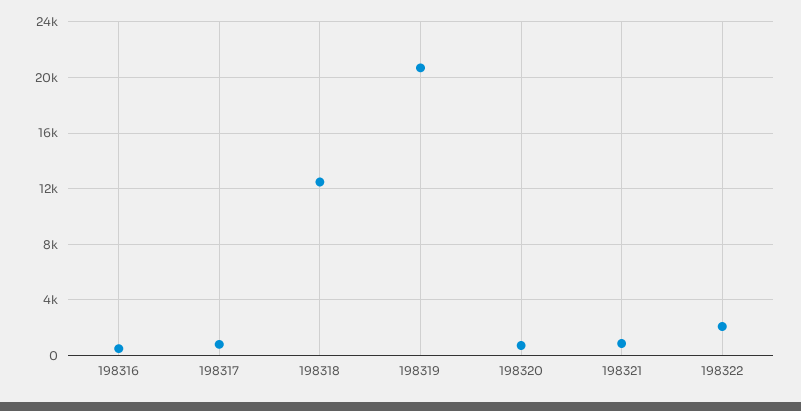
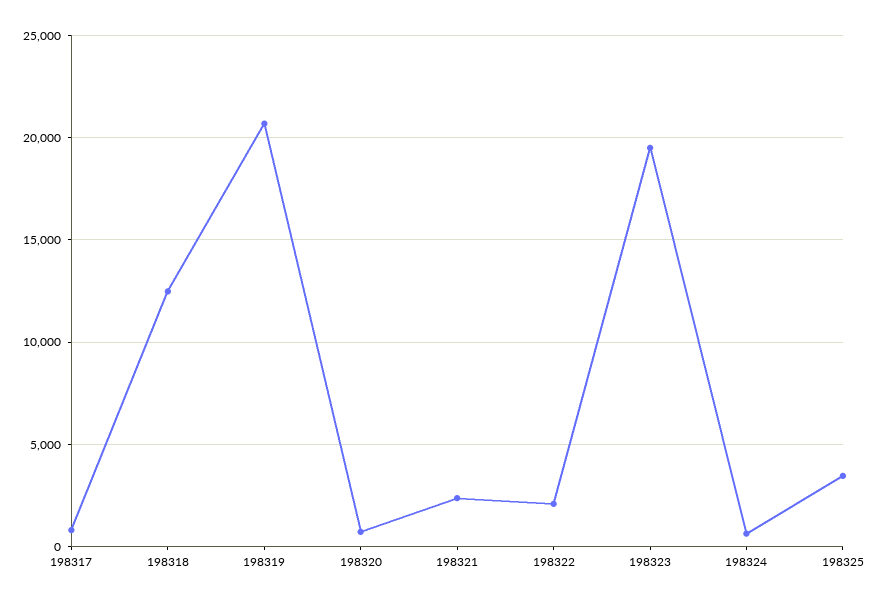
198316: 500 -> none
198321: 1000 -> 2500
198323: none -> 19500
198324: none -> 500
198325: none -> 3500

